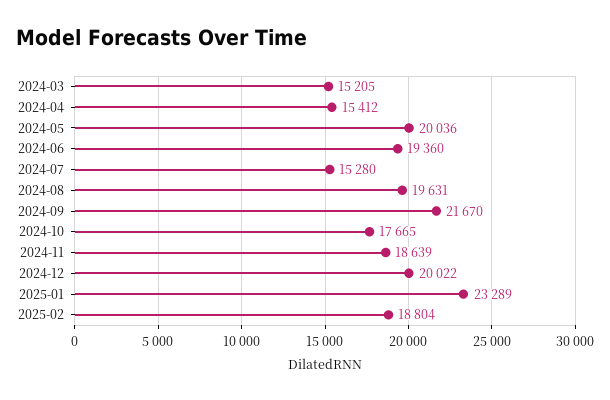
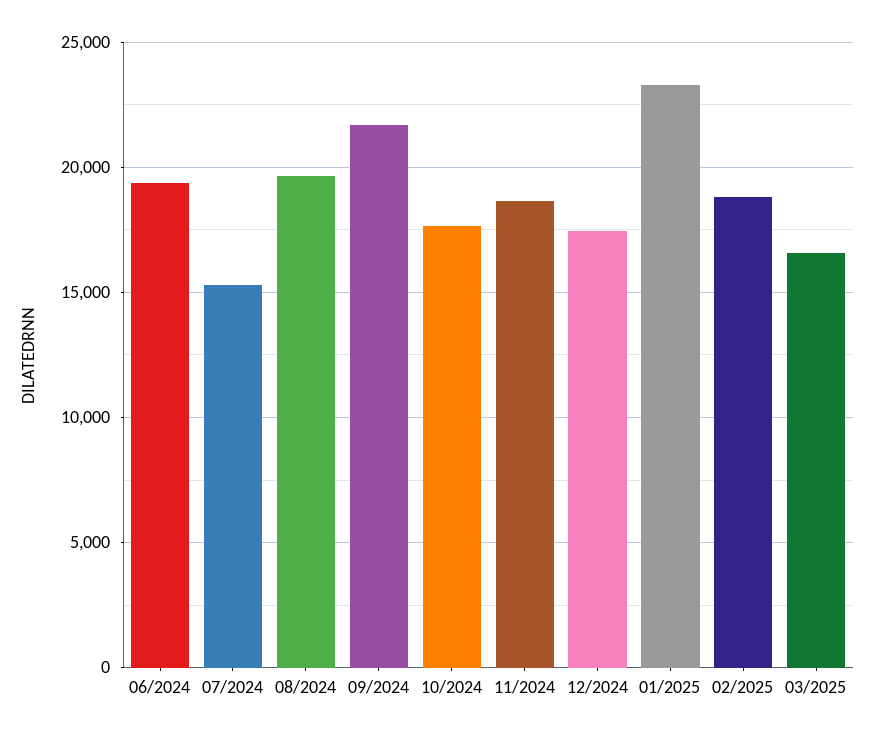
2024-03: 15205 -> none
2024-04: 15412 -> none
2024-05: 20036 -> none
2024-12: 20022 -> 17500
03/2025: none -> 16500

